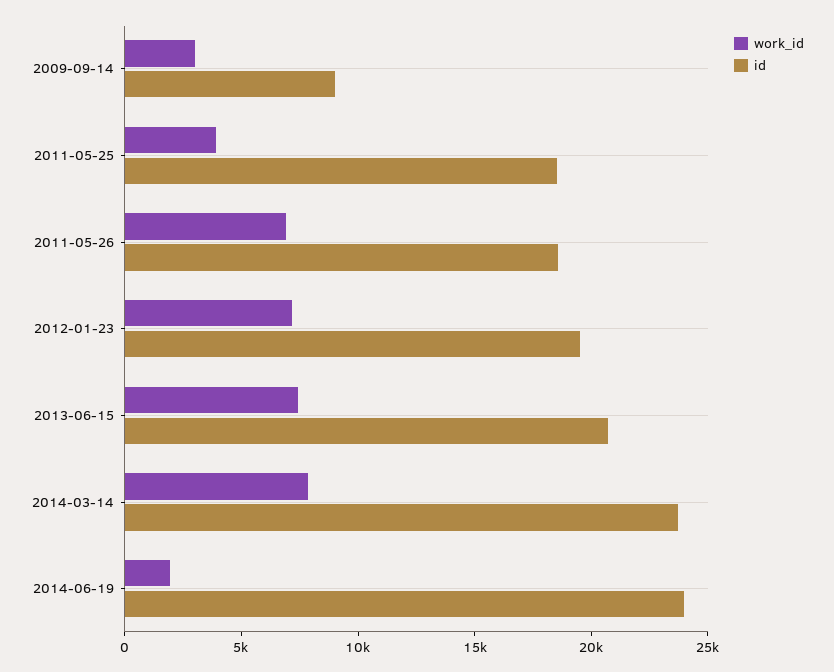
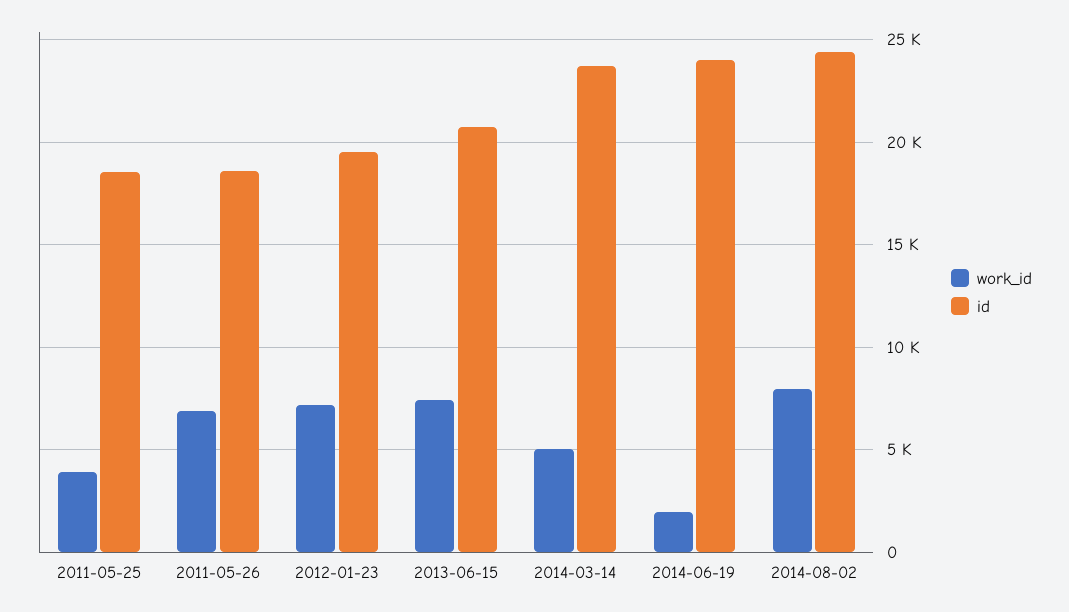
work_id, 2009-09-14: 3000 -> none
id, 2009-09-14: 9000 -> none
work_id, 2014-03-14: 8000 -> 5000
work_id, 2014-08-02: none -> 8000
id, 2014-08-02: none -> 24500

